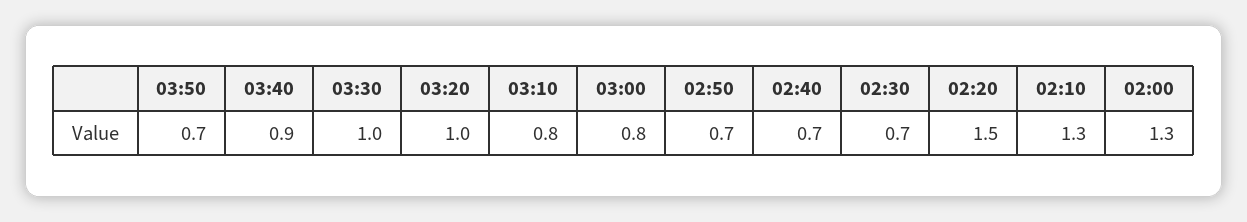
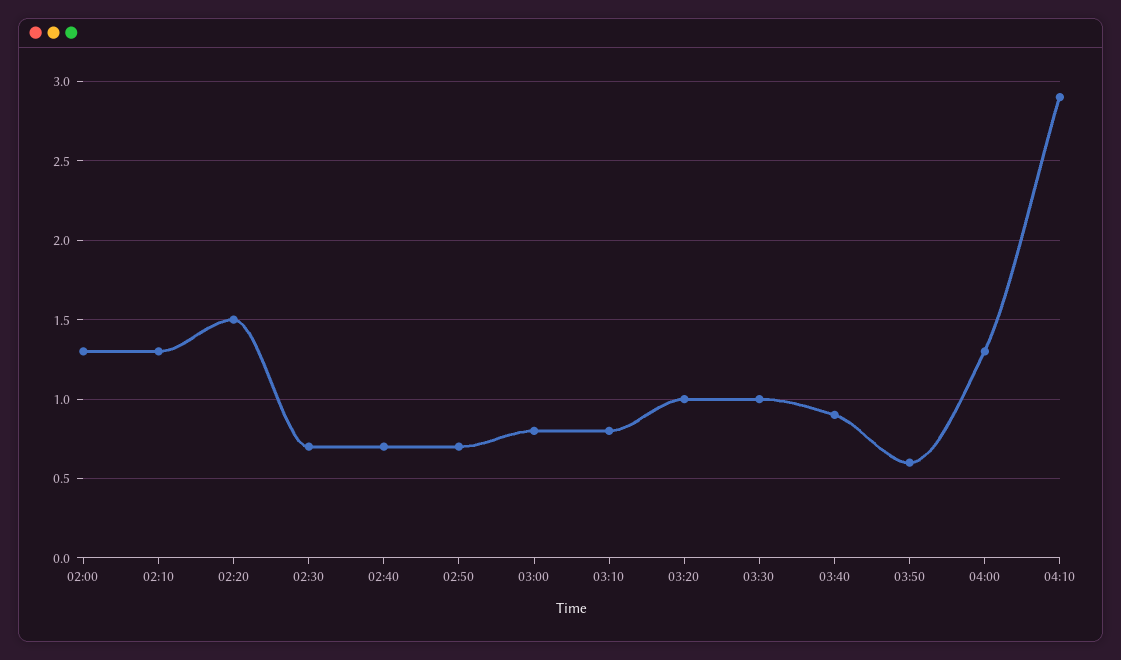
03:50: 0.7 -> 0.6
04:00: none -> 1.3
04:10: none -> 2.9

